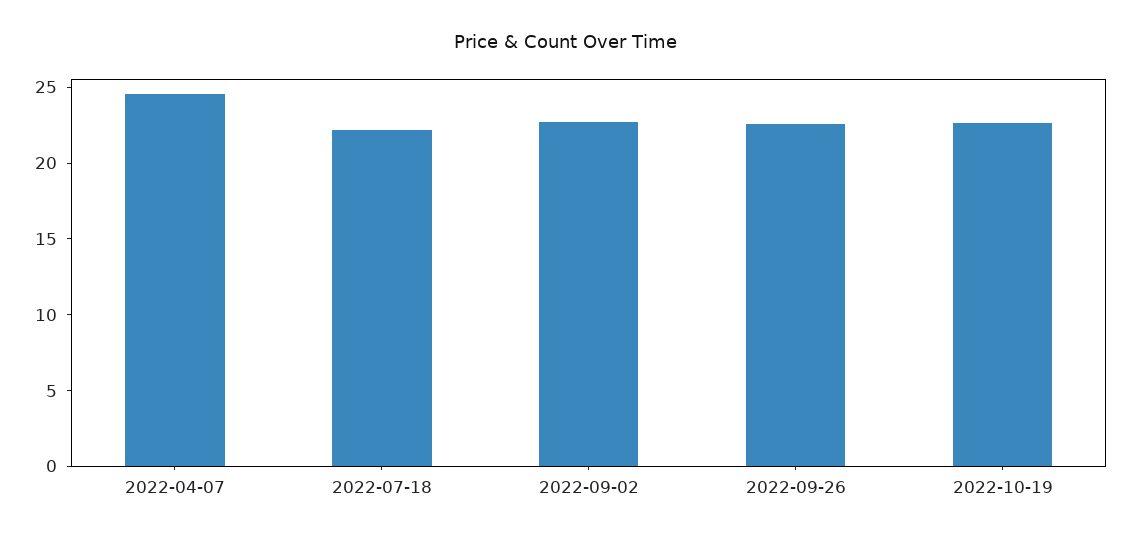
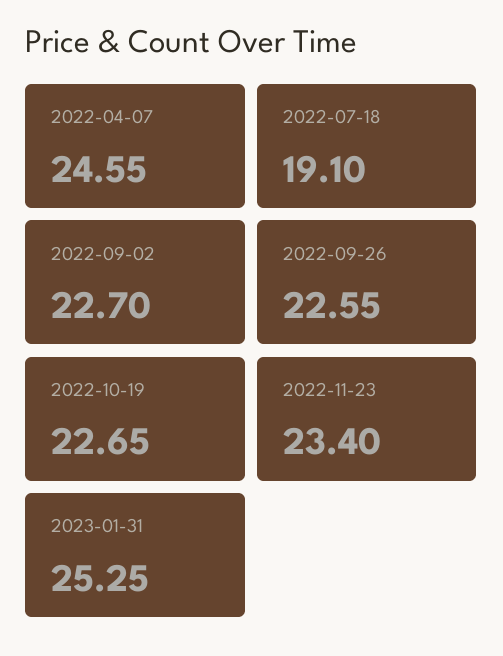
2022-07-18: 22 -> 19.1
2022-11-23: none -> 23.4
2023-01-31: none -> 25.25

